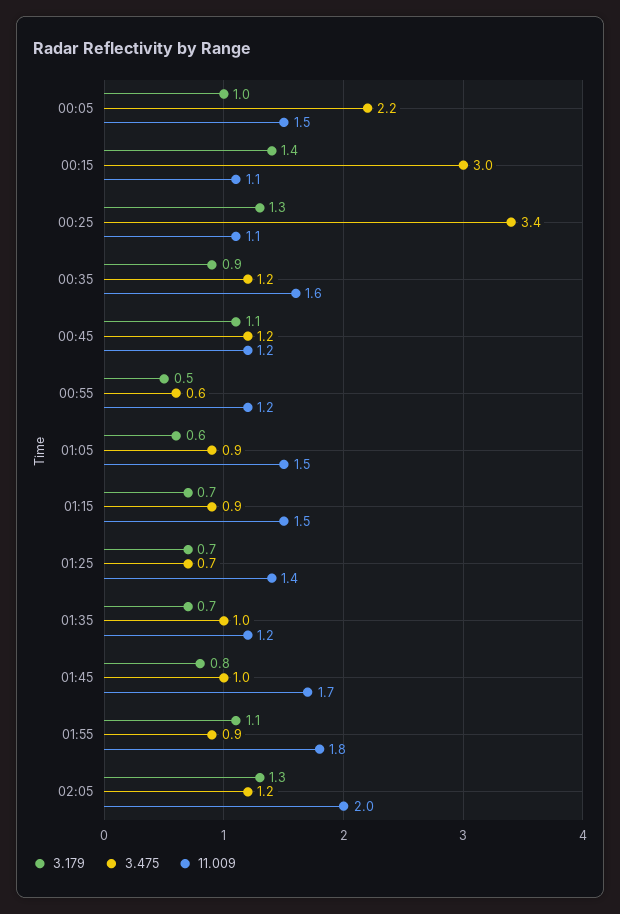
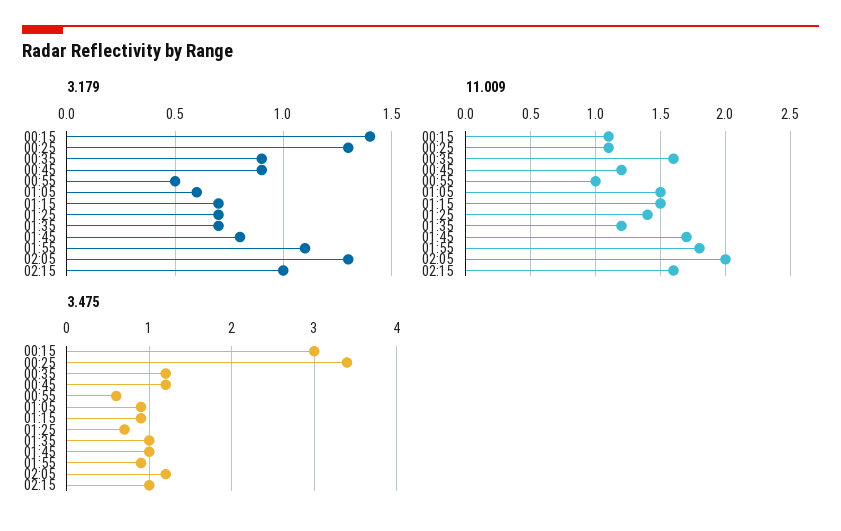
3.179, 00:05: 1 -> none
3.475, 00:05: 2.2 -> none
11.009, 00:05: 1.5 -> none
3.179, 00:45: 1.1 -> 0.9
11.009, 00:55: 1.2 -> 1
3.179, 02:15: none -> 1
11.009, 02:15: none -> 1.6
3.475, 02:15: none -> 1

